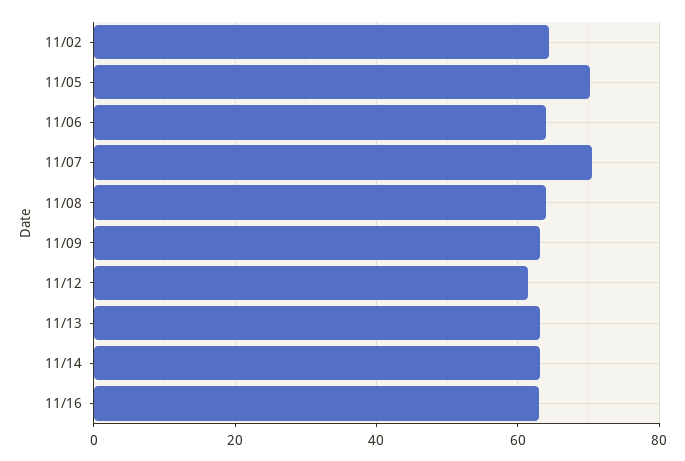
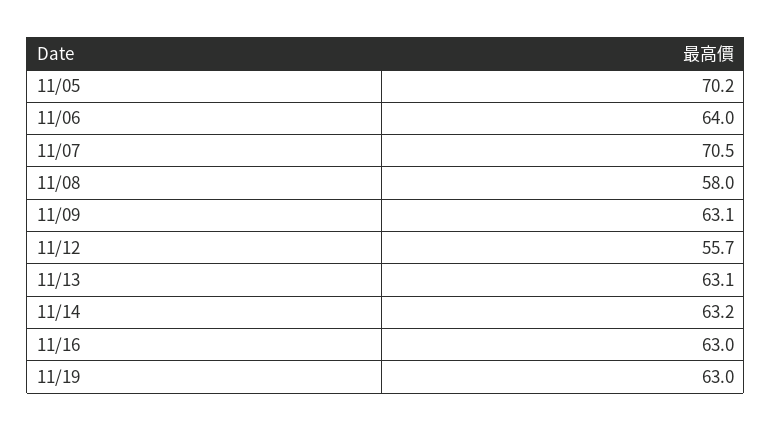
11/02: 64 -> none
11/08: 64 -> 58
11/12: 62 -> 55.7
11/19: none -> 63

